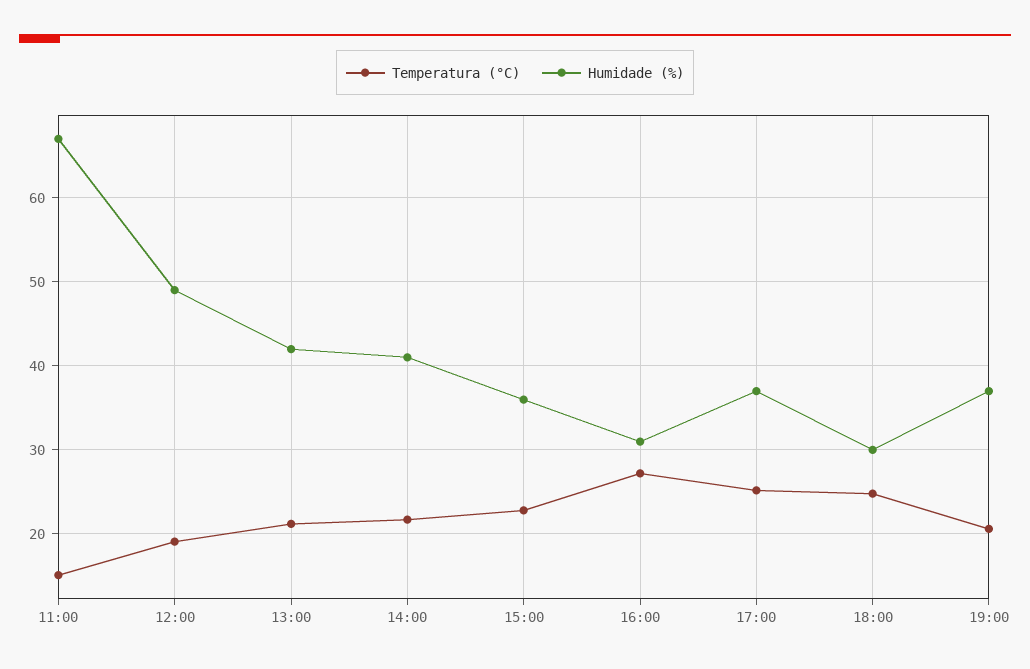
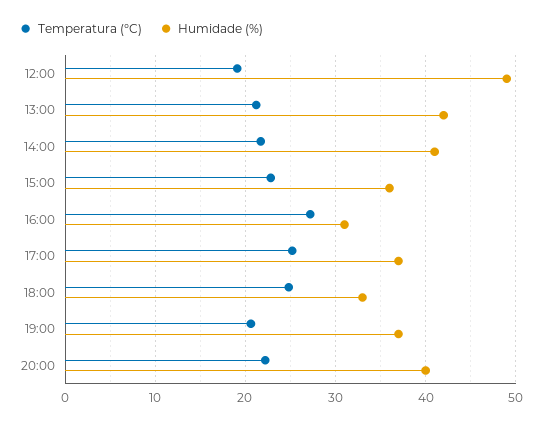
Temperatura (°C), 11:00: 15 -> none
Humidade (%), 11:00: 67 -> none
Humidade (%), 18:00: 30 -> 33
Temperatura (°C), 20:00: none -> 22
Humidade (%), 20:00: none -> 40

